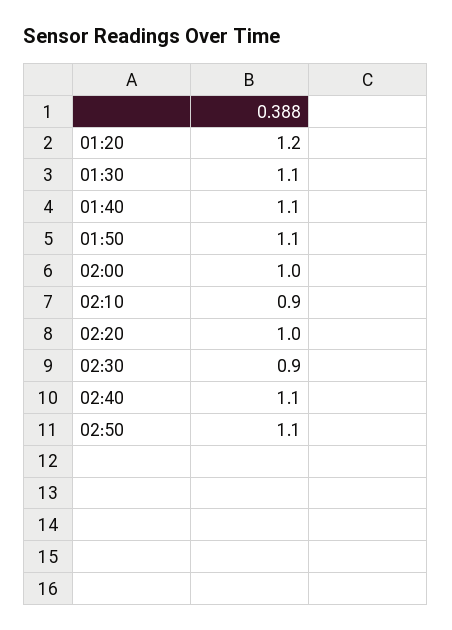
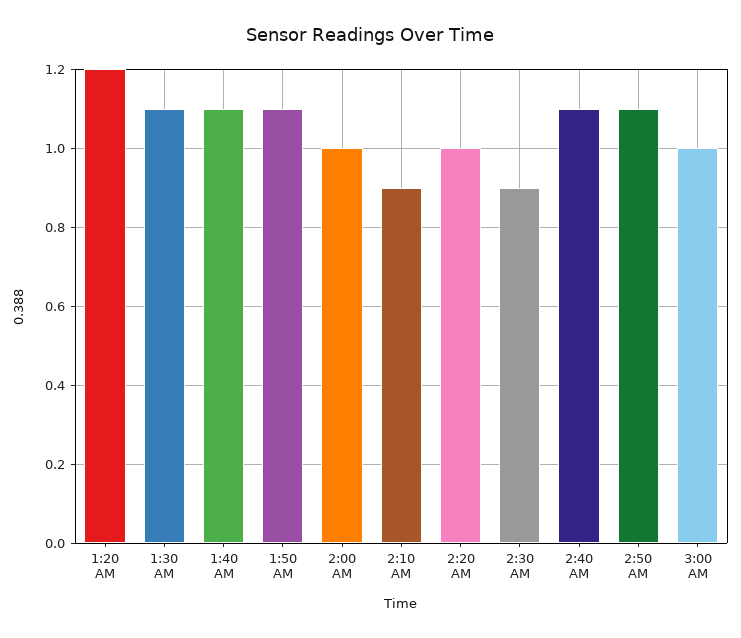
3:00 AM: none -> 1

